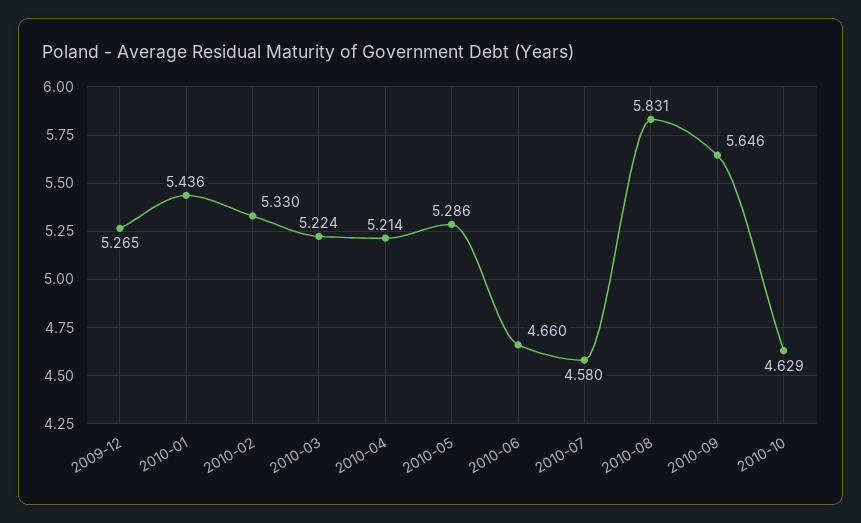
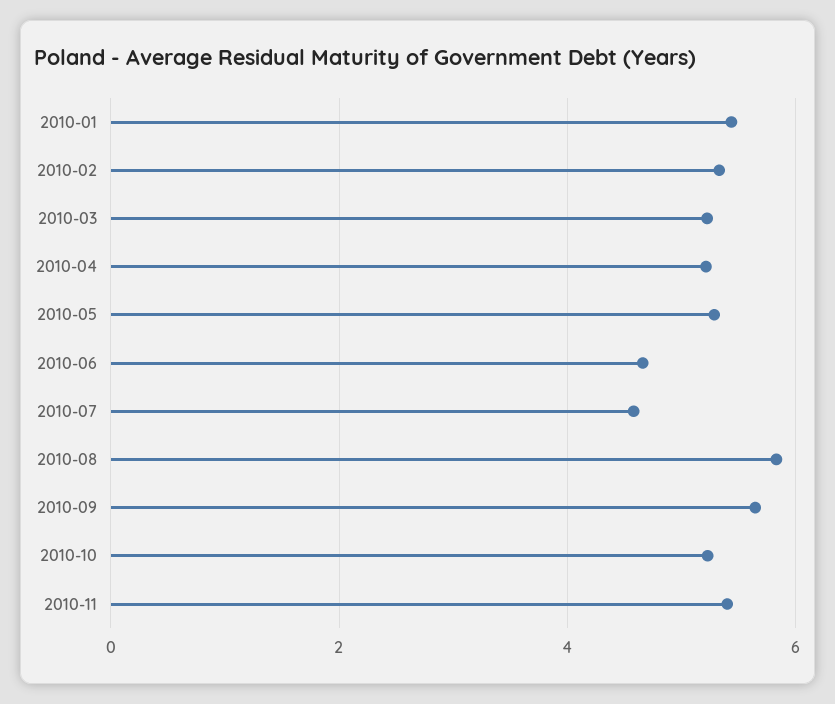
2009-12: 5.265 -> none
2010-10: 4.629 -> 5.2
2010-11: none -> 5.4

